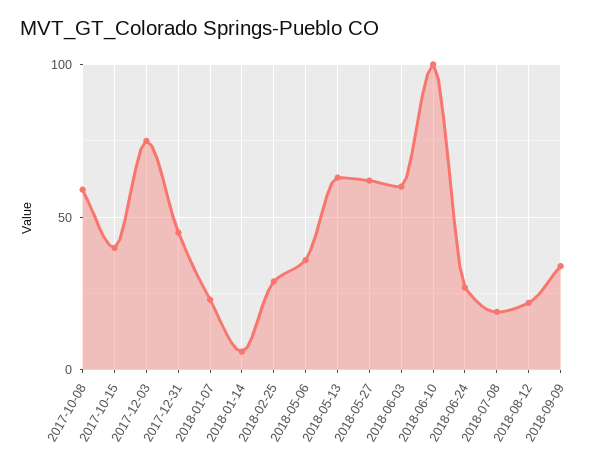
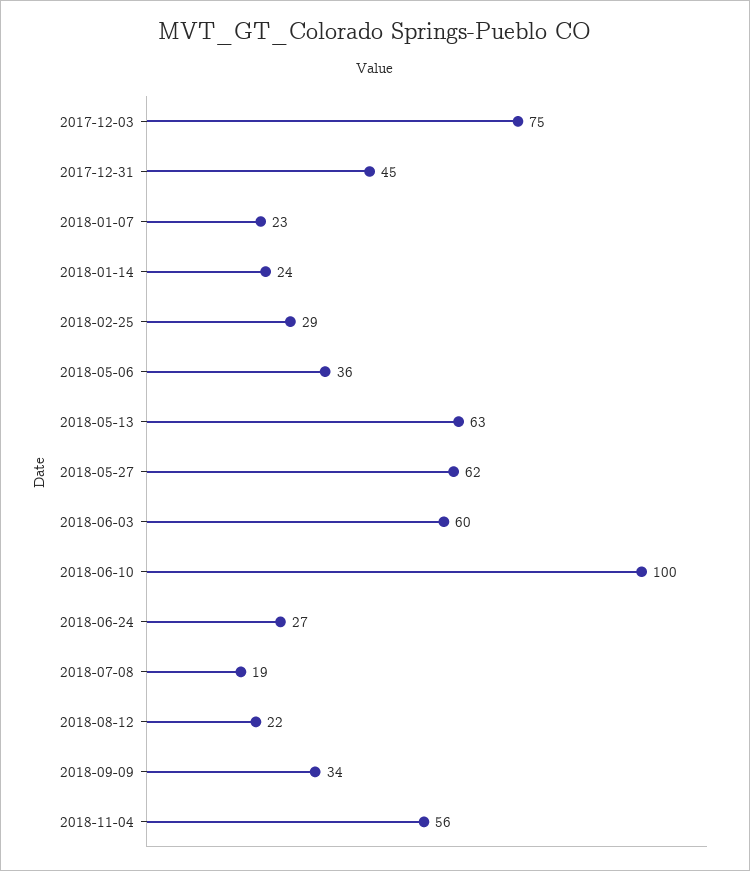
2017-10-08: 60 -> none
2017-10-15: 40 -> none
2018-01-14: 5 -> 24
2018-11-04: none -> 56

